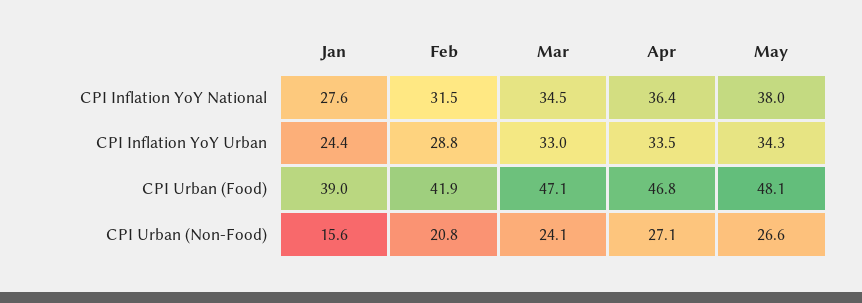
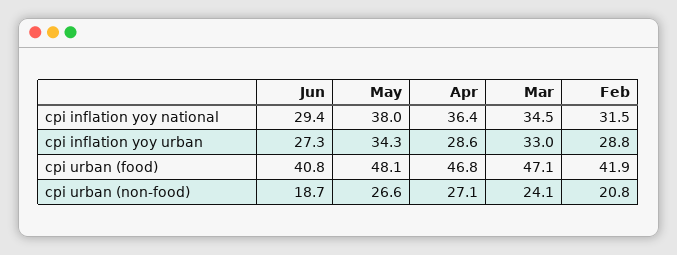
Jan, CPI Inflation YoY National: 27.6 -> none
Jan, CPI Inflation YoY Urban: 24.4 -> none
Apr, CPI Inflation YoY Urban: 33.5 -> 28.6
Jan, CPI Urban (Food): 39 -> none
Jan, CPI Urban (Non-Food): 15.6 -> none
Jun, CPI Inflation YoY National: none -> 29.4
Jun, CPI Inflation YoY Urban: none -> 27.3
Jun, CPI Urban (Food): none -> 40.8
Jun, CPI Urban (Non-Food): none -> 18.7

